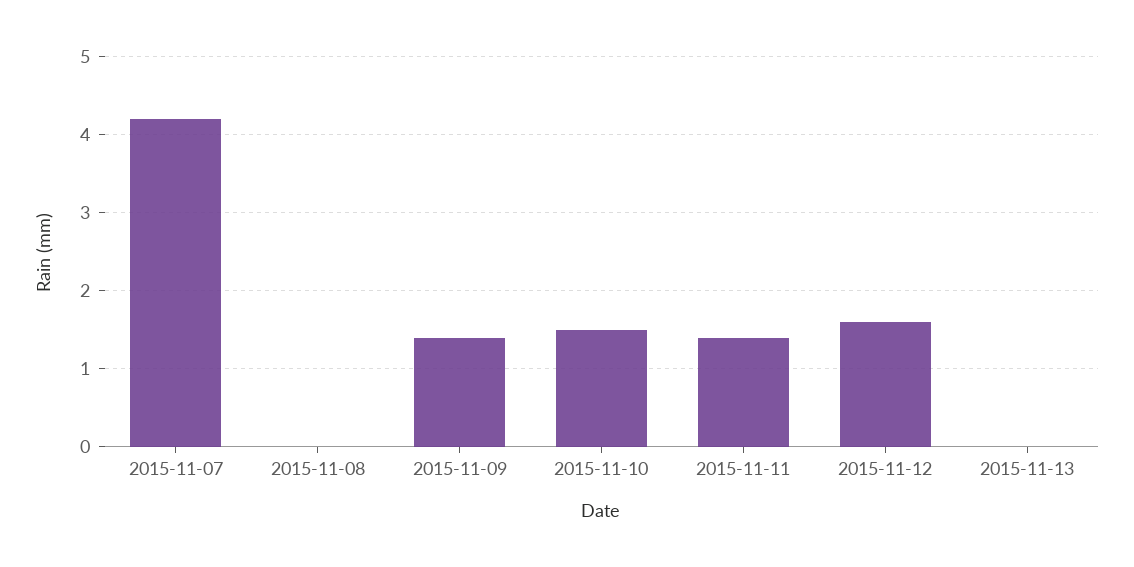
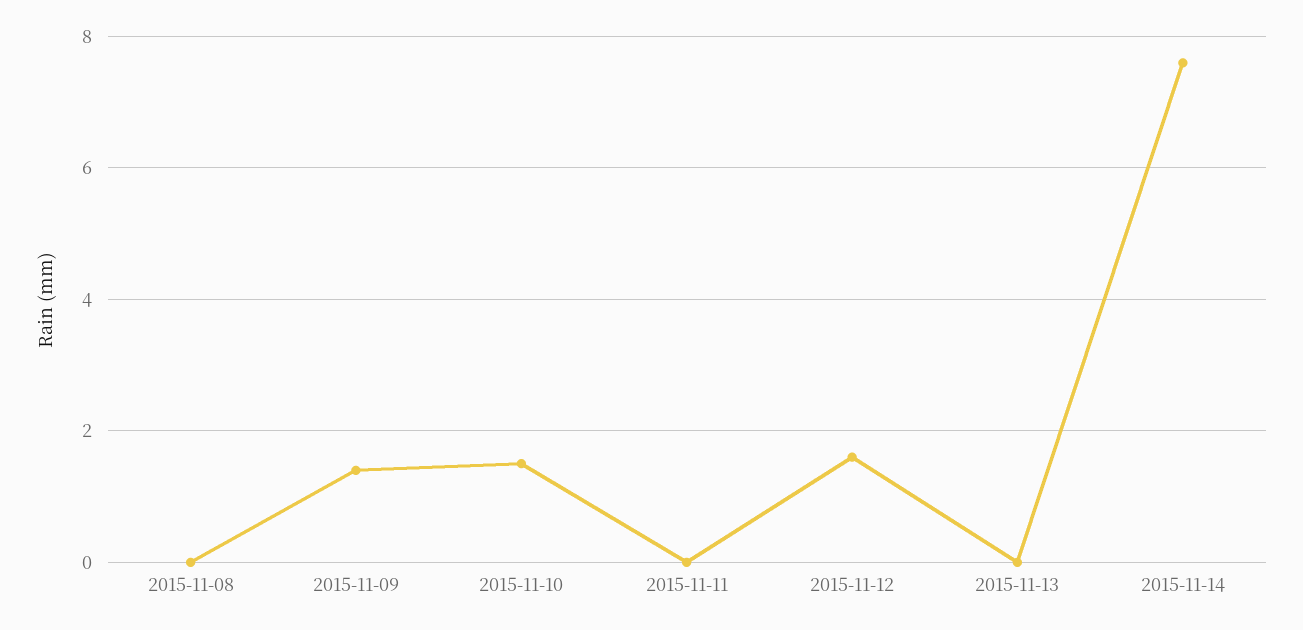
2015-11-07: 4.2 -> none
2015-11-11: 1.4 -> 0
2015-11-14: none -> 7.5

